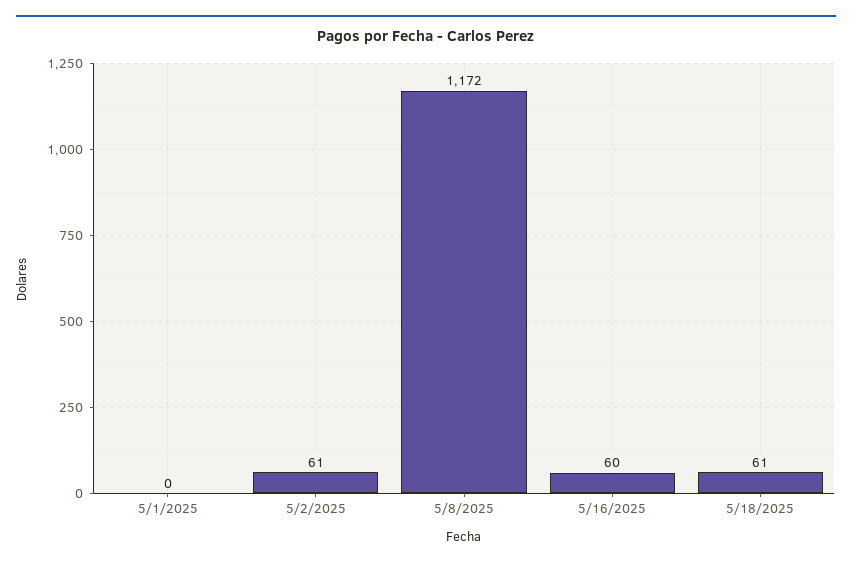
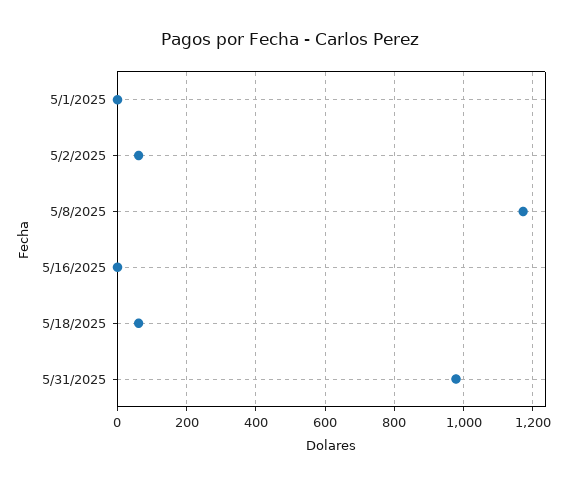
5/16/2025: 60 -> 0
5/31/2025: none -> 980

